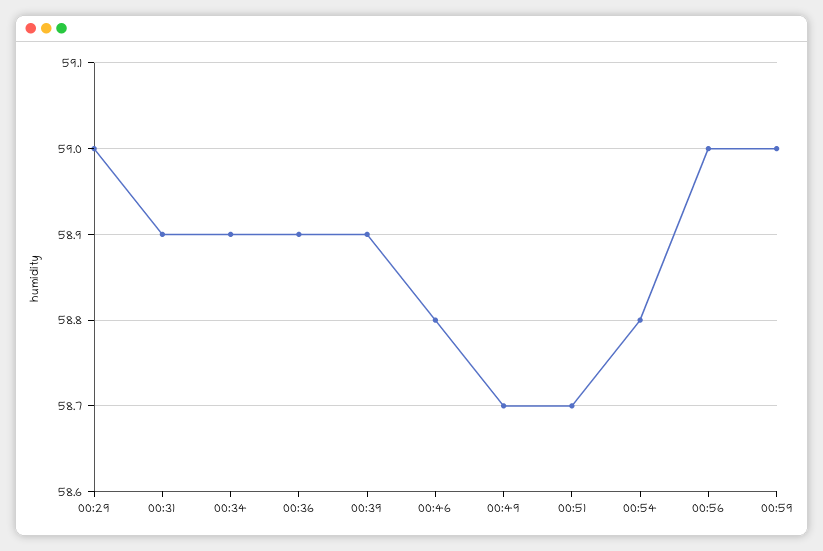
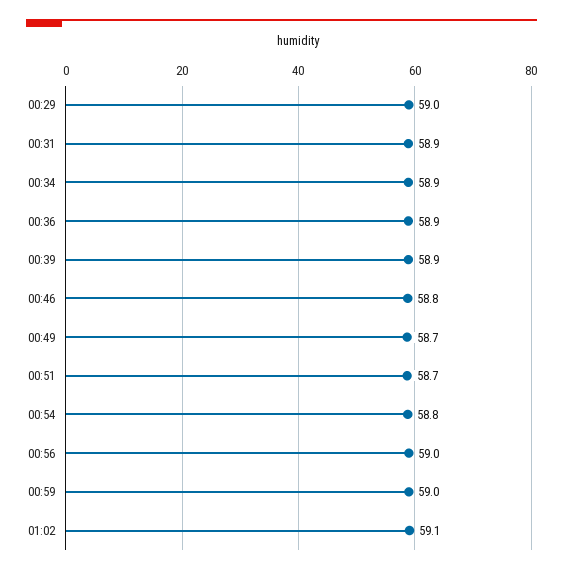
01:02: none -> 59.1

